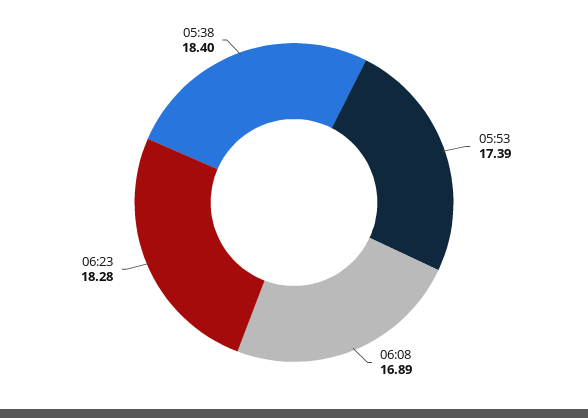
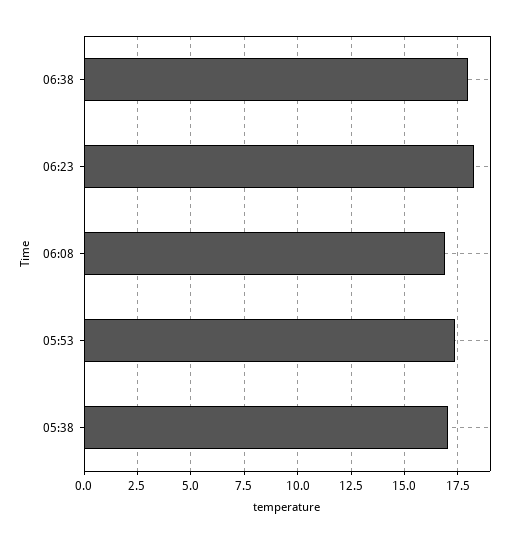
05:38: 18.4 -> 17
06:38: none -> 18

